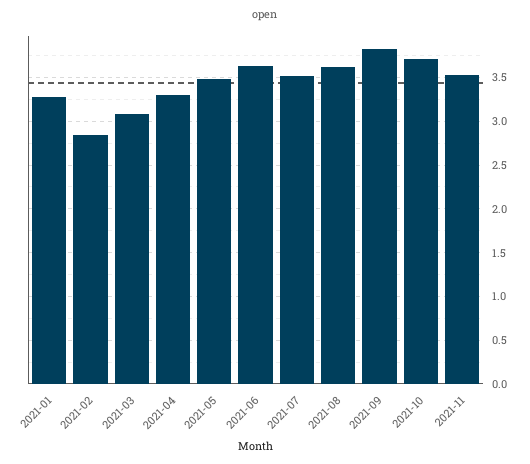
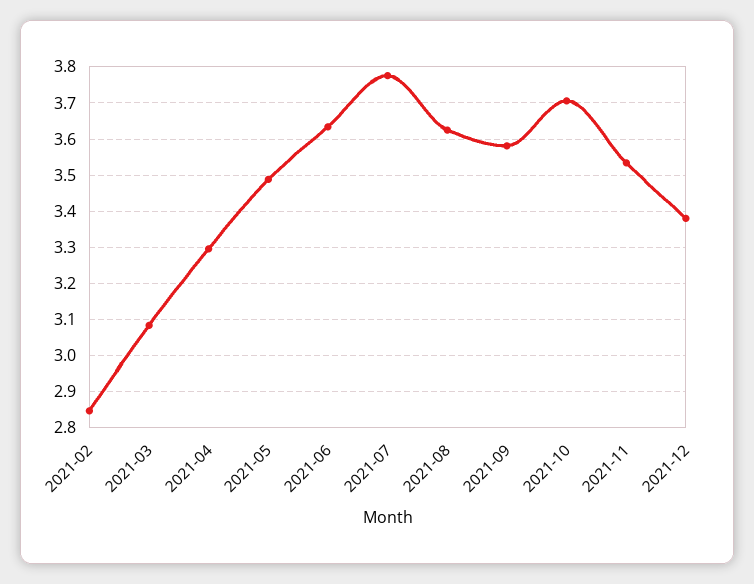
2021-01: 3.3 -> none
2021-07: 3.5 -> 3.78
2021-09: 3.8 -> 3.58
2021-12: none -> 3.38

